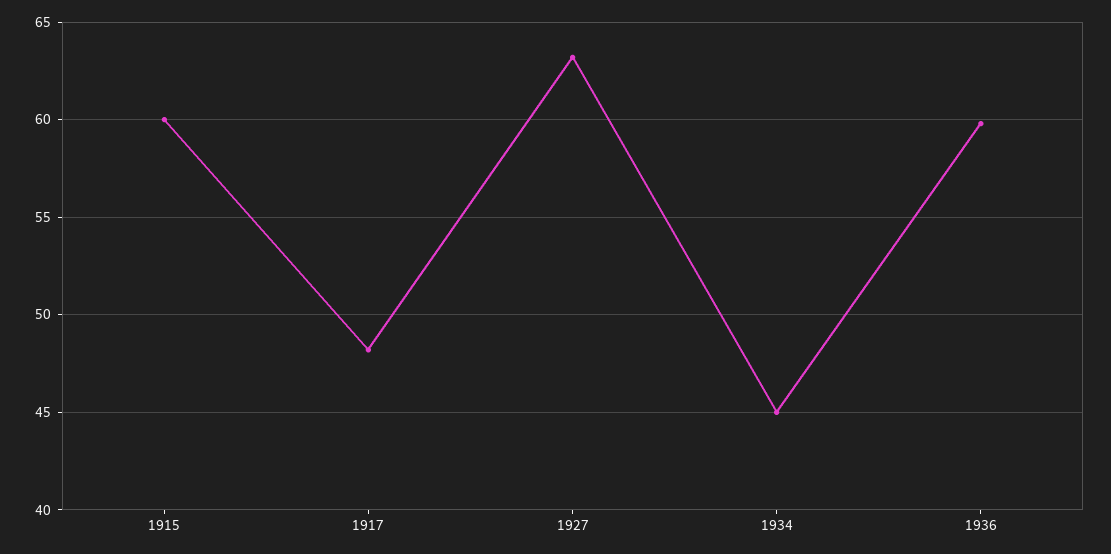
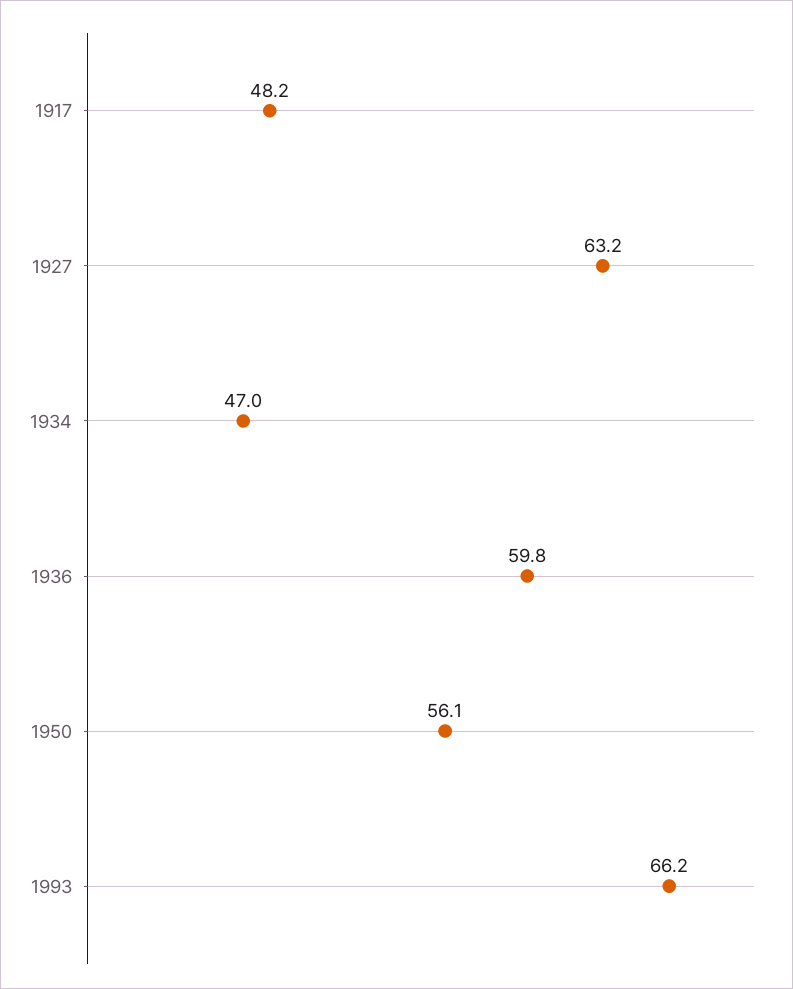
1915: 60 -> none
1934: 45 -> 47
1950: none -> 56.1
1993: none -> 66.2

